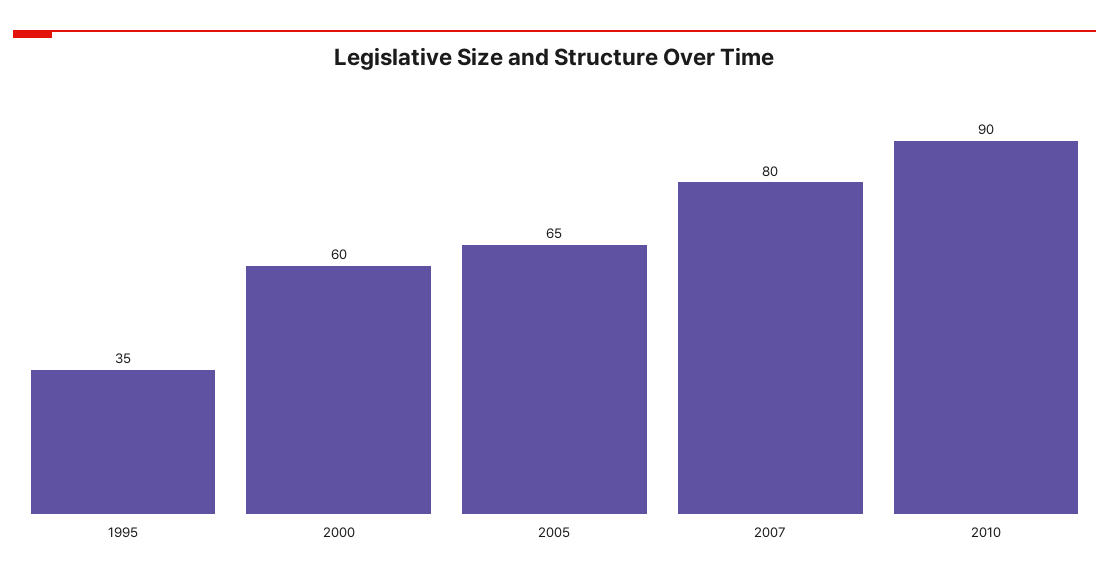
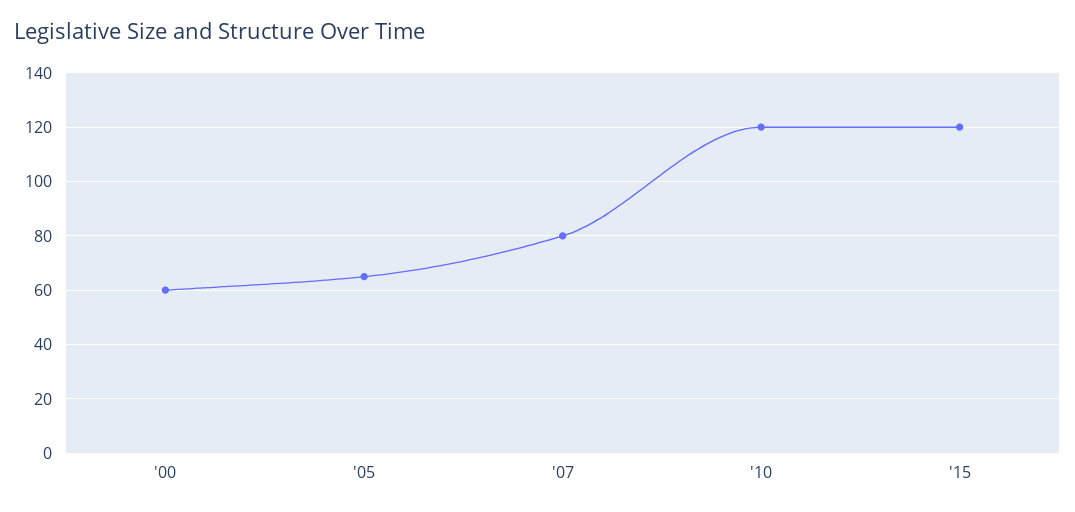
1995: 35 -> none
2010: 90 -> 120
'15: none -> 120

